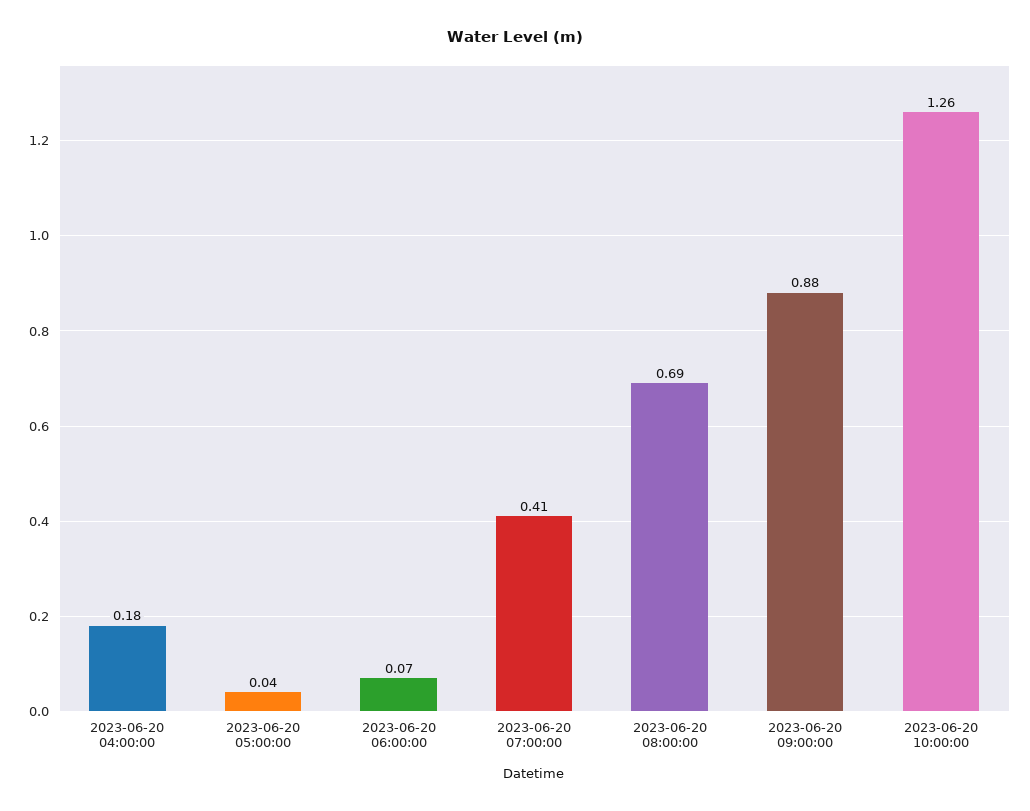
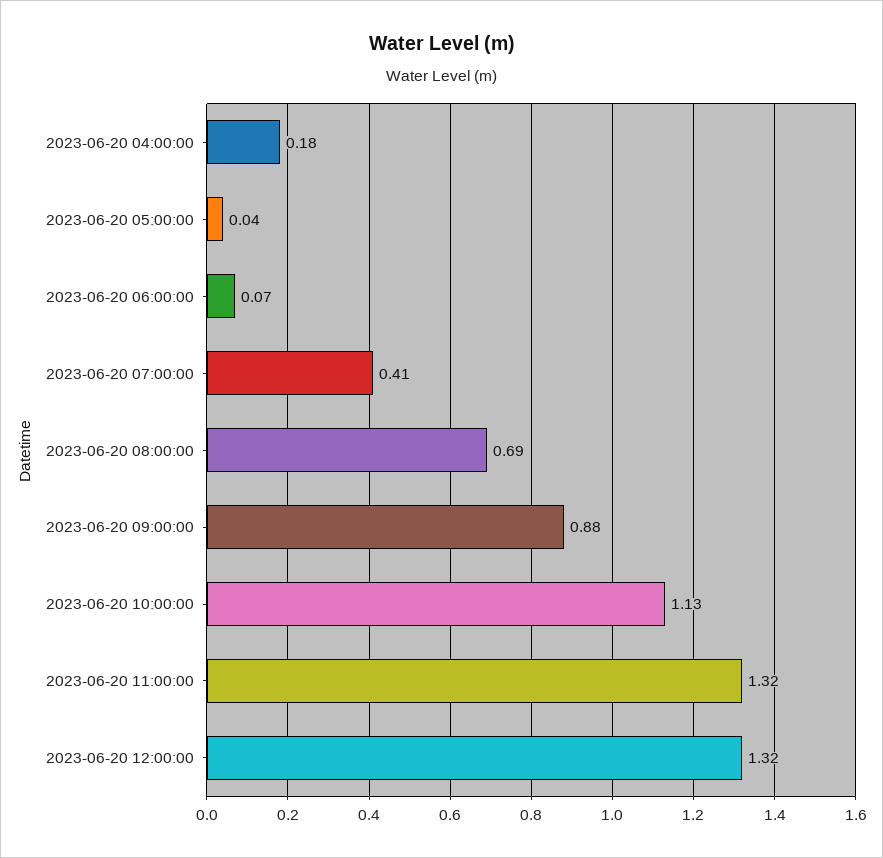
2023-06-20 10:00:00: 1.26 -> 1.13
2023-06-20 11:00:00: none -> 1.32
2023-06-20 12:00:00: none -> 1.32

